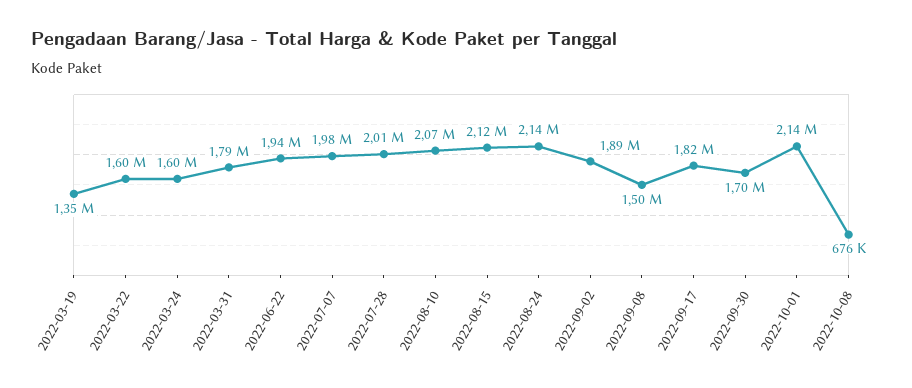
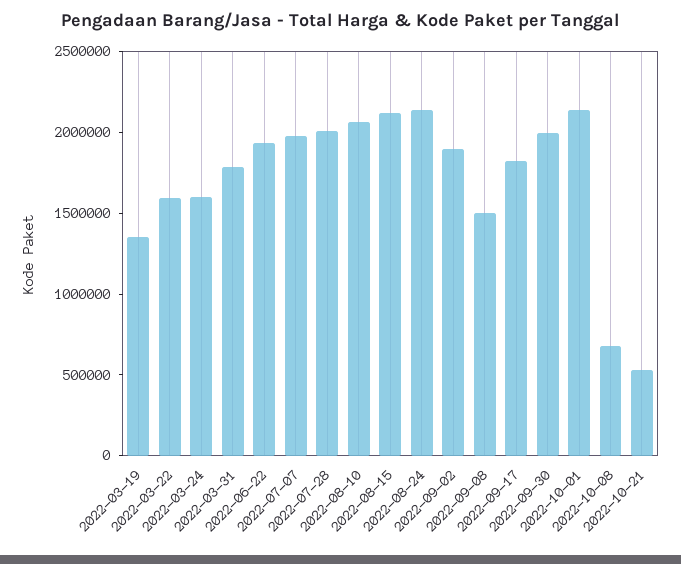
2022-09-30: 1700000 -> 2000000
2022-10-21: none -> 500000

